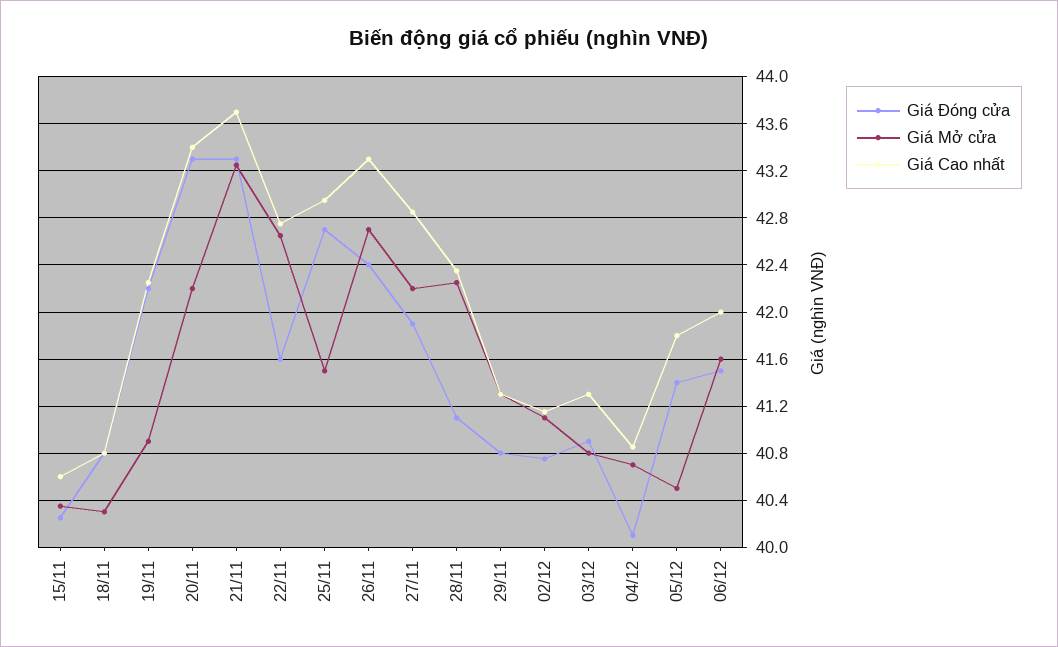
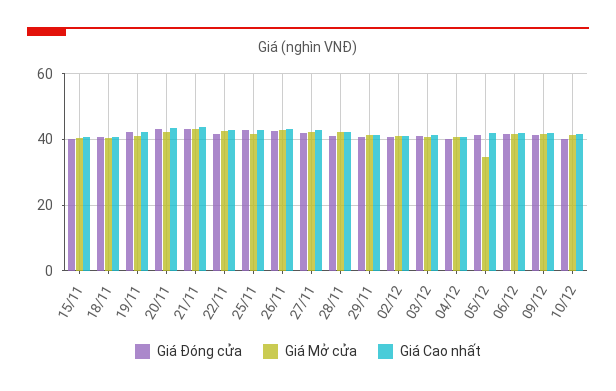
Giá Mở cửa, 05/12: 40.5 -> 34
Giá Đóng cửa, 09/12: none -> 42
Giá Mở cửa, 09/12: none -> 42
Giá Cao nhất, 09/12: none -> 42
Giá Đóng cửa, 10/12: none -> 40
Giá Mở cửa, 10/12: none -> 42
Giá Cao nhất, 10/12: none -> 42

